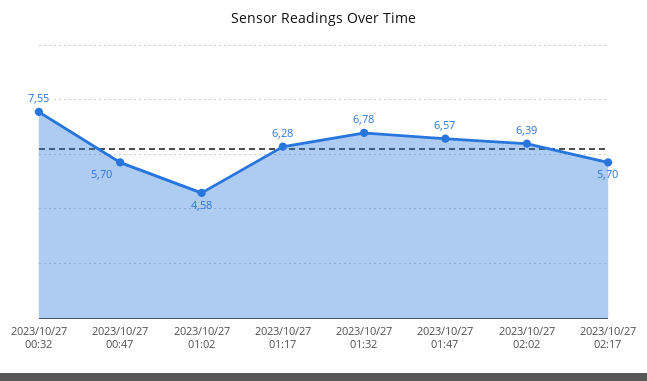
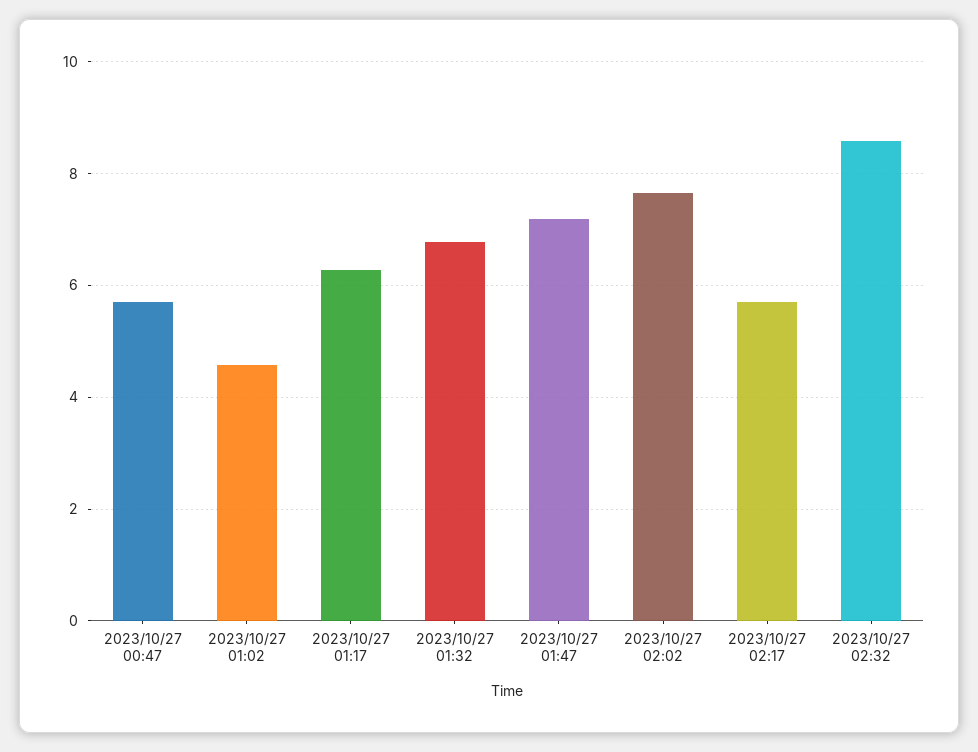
2023/10/27 00:32: 7.55 -> none
2023/10/27 01:47: 6.57 -> 7.2
2023/10/27 02:02: 6.39 -> 7.6
2023/10/27 02:32: none -> 8.6

